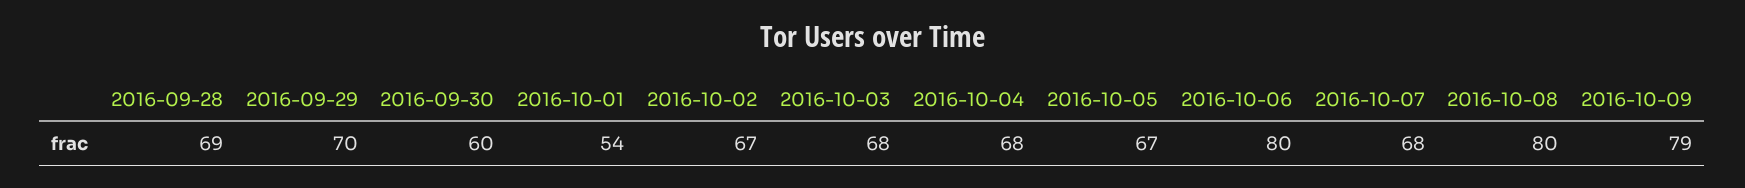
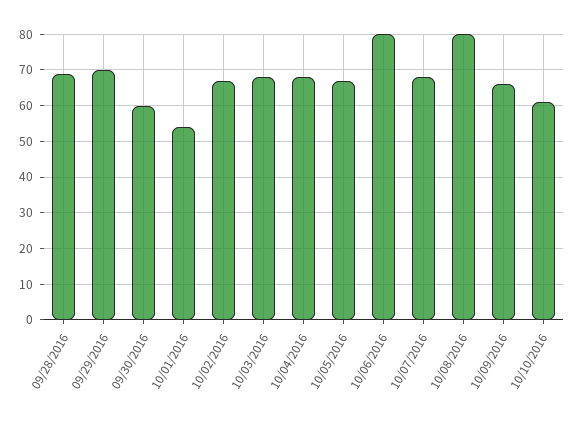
2016-10-09: 79 -> 65
10/10/2016: none -> 60

